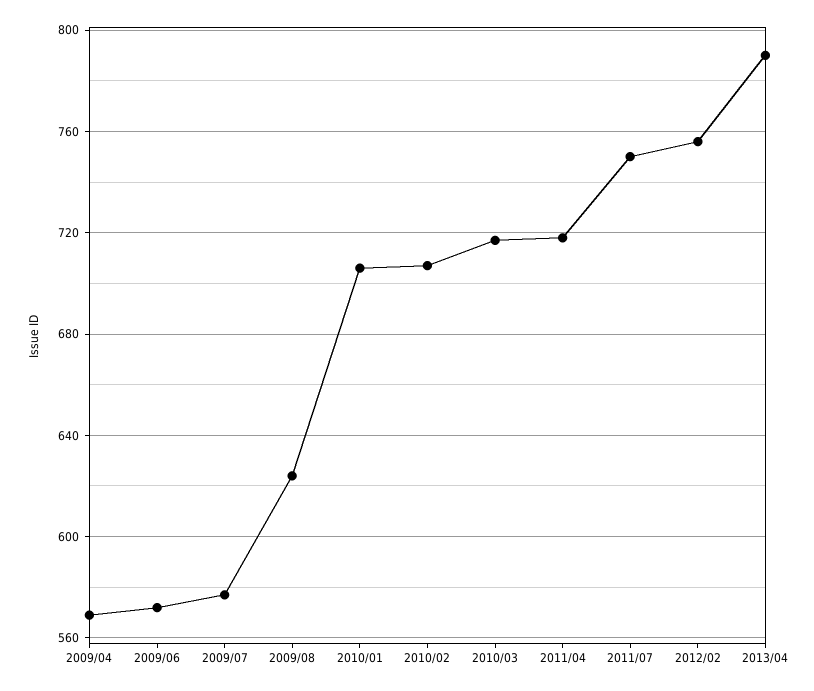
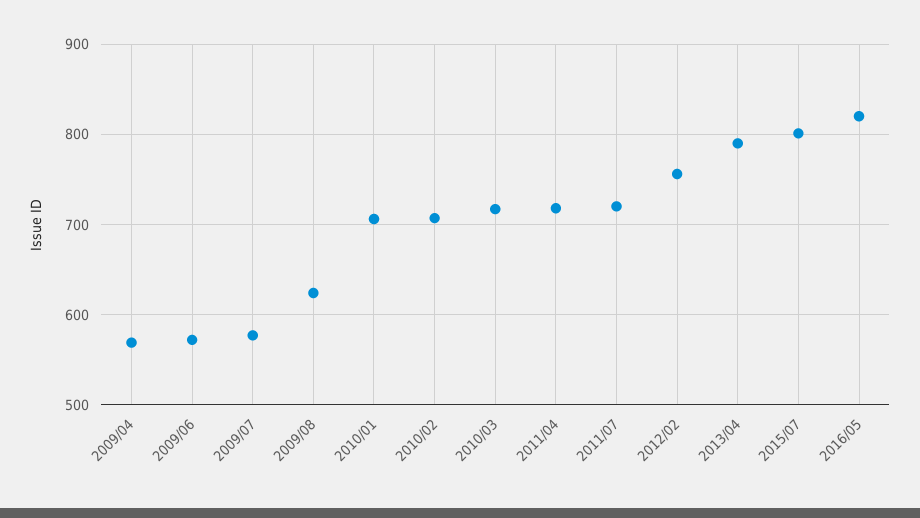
2011/07: 750 -> 720
2015/07: none -> 800
2016/05: none -> 820

